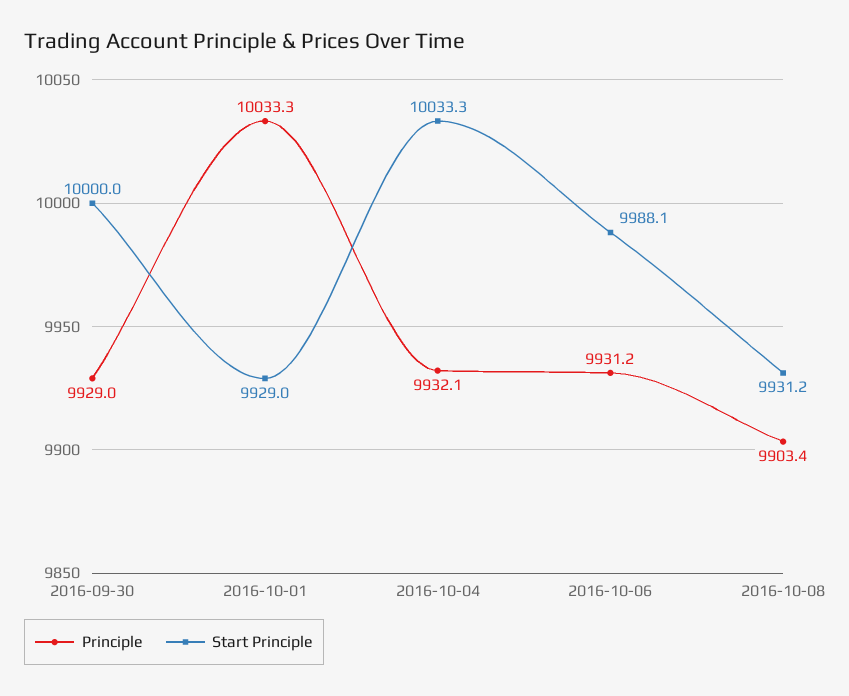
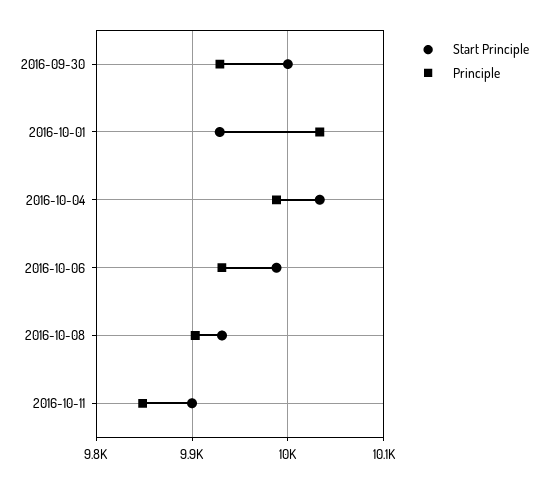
Principle, 2016-10-04: 9932.1 -> 9990
Start Principle, 2016-10-11: none -> 9900
Principle, 2016-10-11: none -> 9850

